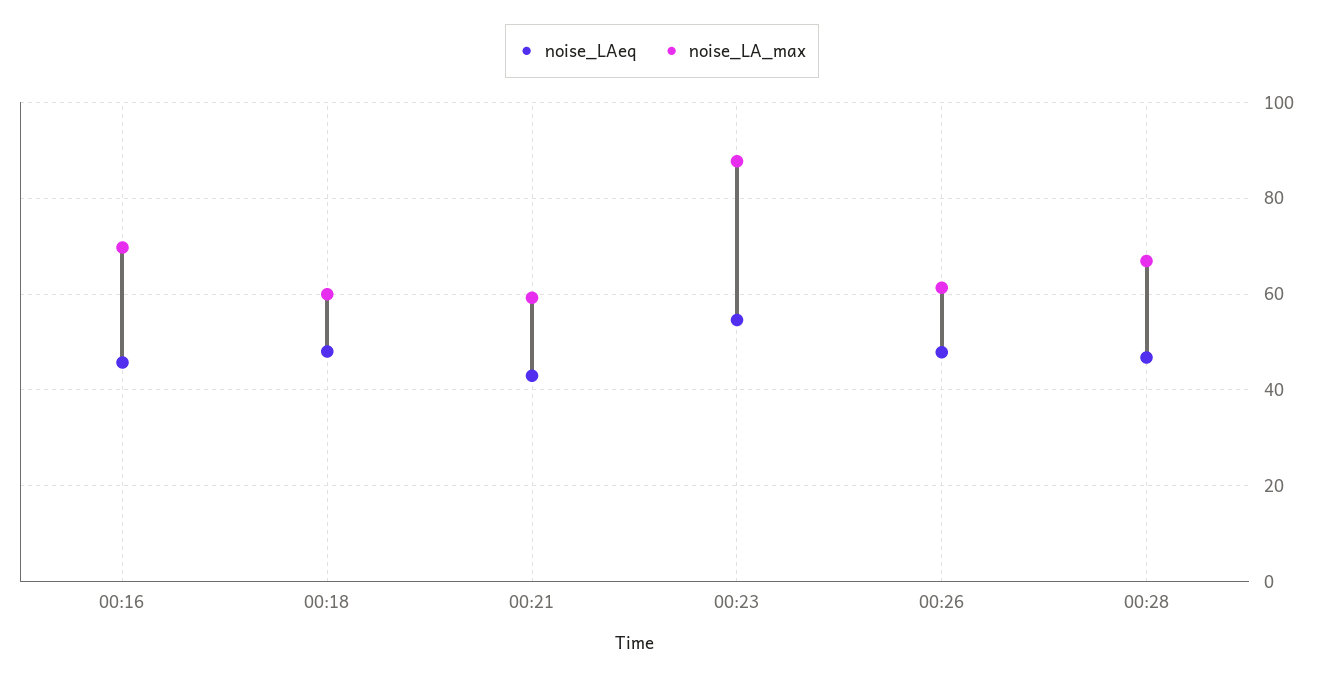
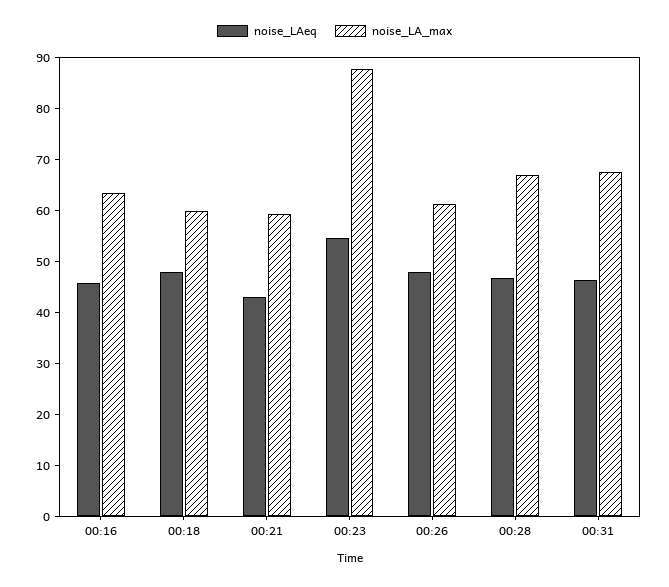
noise_LA_max, 00:16: 70 -> 64
noise_LAeq, 00:31: none -> 46
noise_LA_max, 00:31: none -> 68

